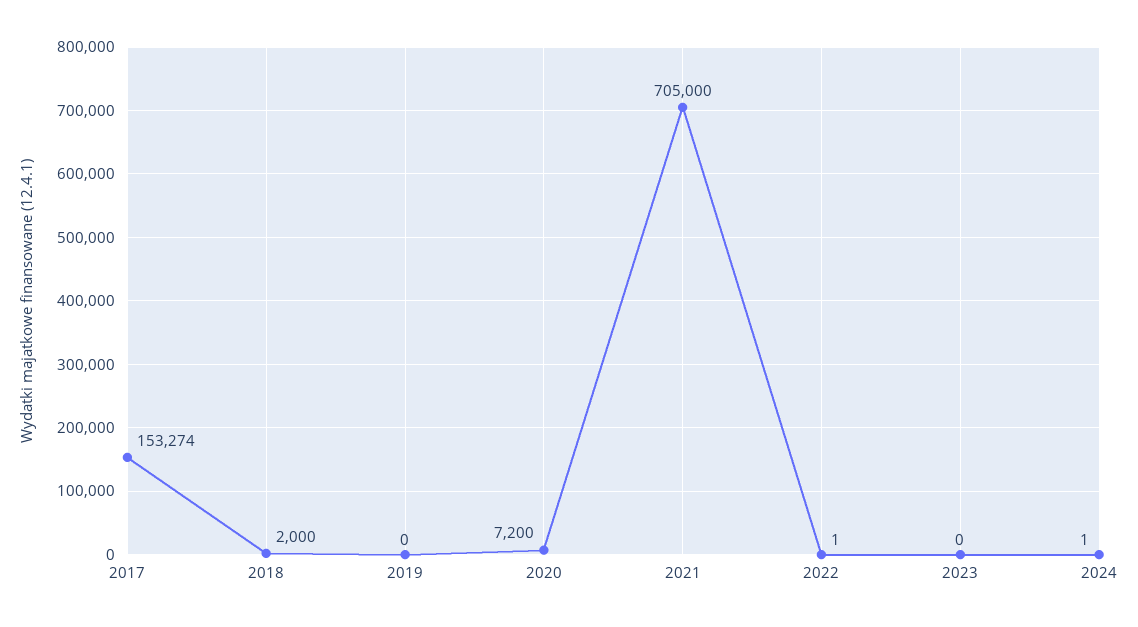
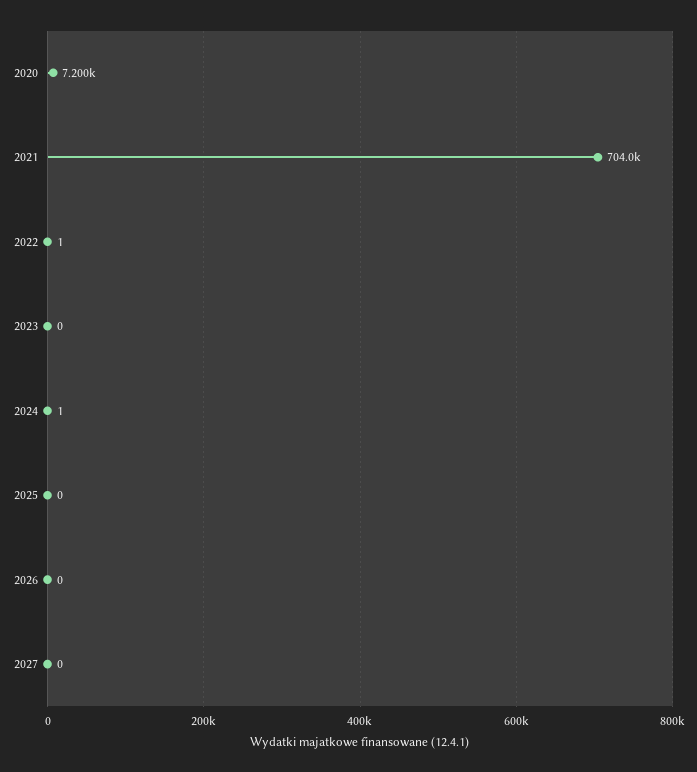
2017: 153274 -> none
2018: 2000 -> none
2019: 0 -> none
2021: 705000 -> 704000
2025: none -> 0
2026: none -> 0
2027: none -> 0

